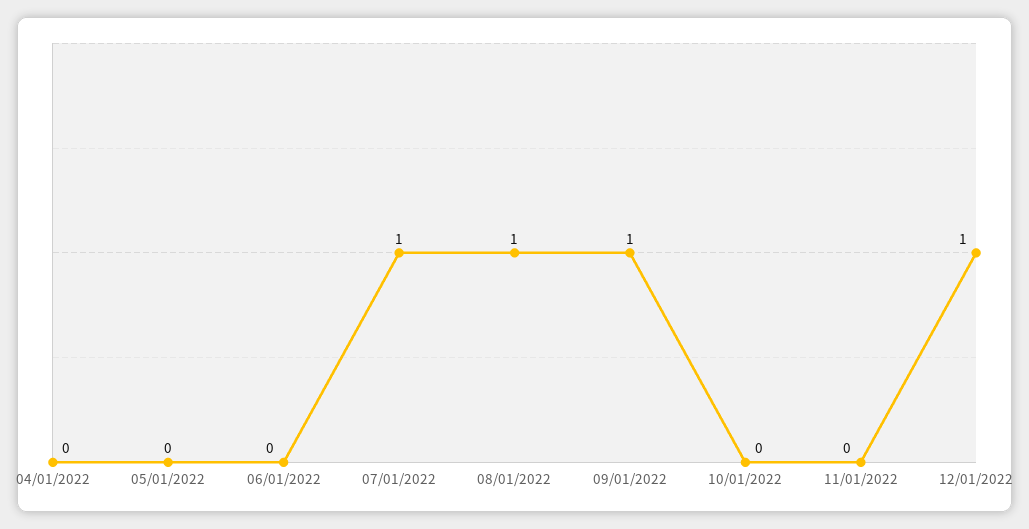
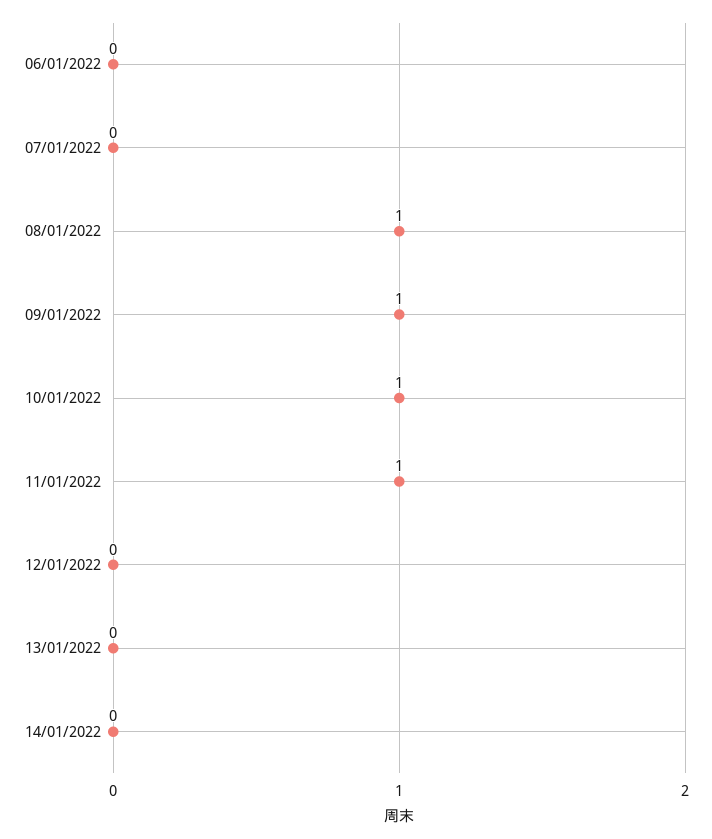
04/01/2022: 0 -> none
05/01/2022: 0 -> none
07/01/2022: 1 -> 0
10/01/2022: 0 -> 1
11/01/2022: 0 -> 1
12/01/2022: 1 -> 0
13/01/2022: none -> 0
14/01/2022: none -> 0

